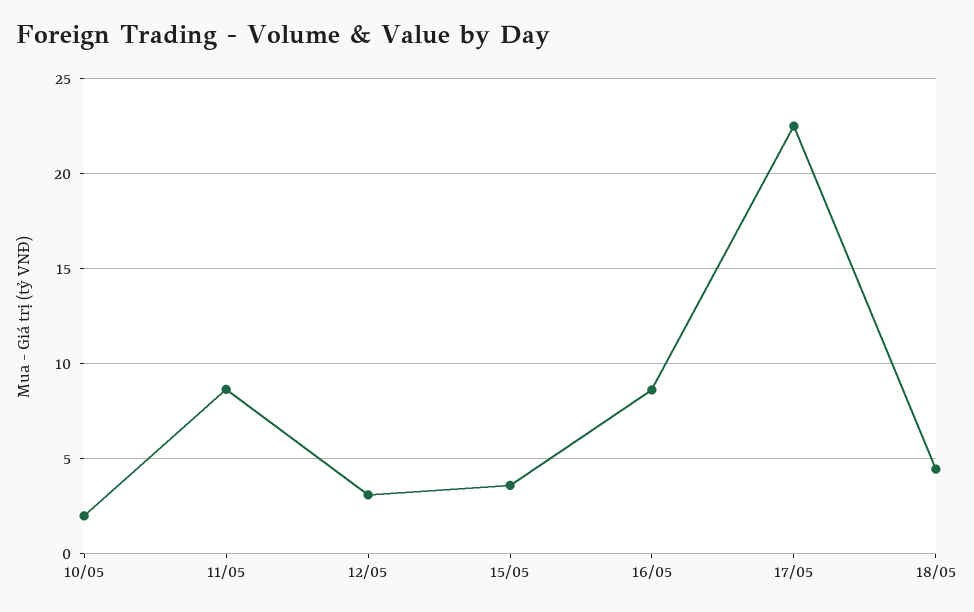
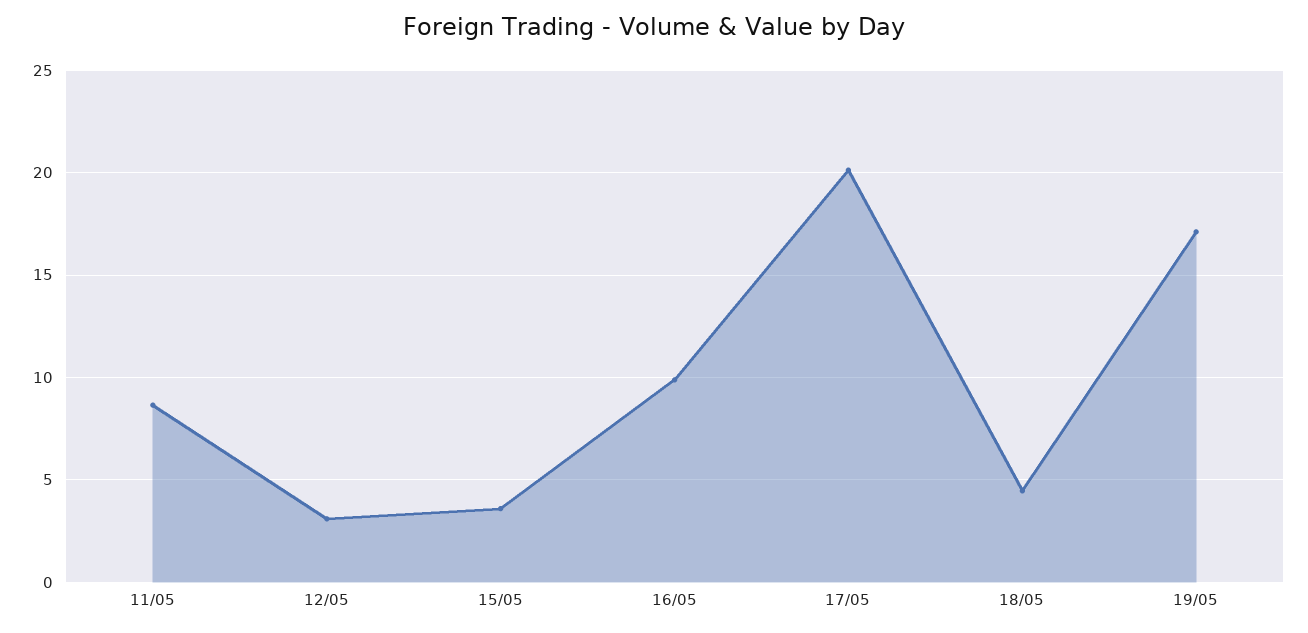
10/05: 2 -> none
16/05: 8.5 -> 10
17/05: 22.5 -> 20
19/05: none -> 17

